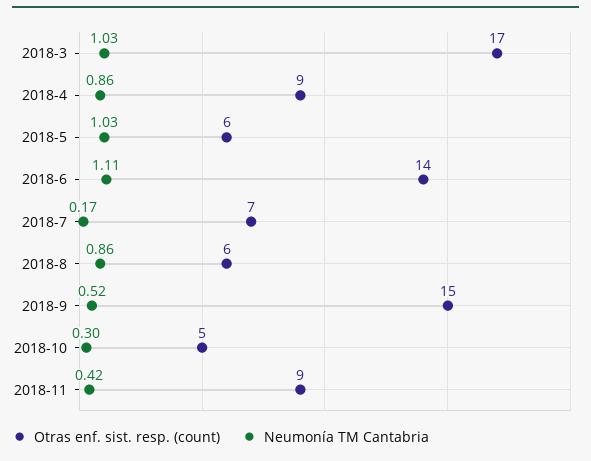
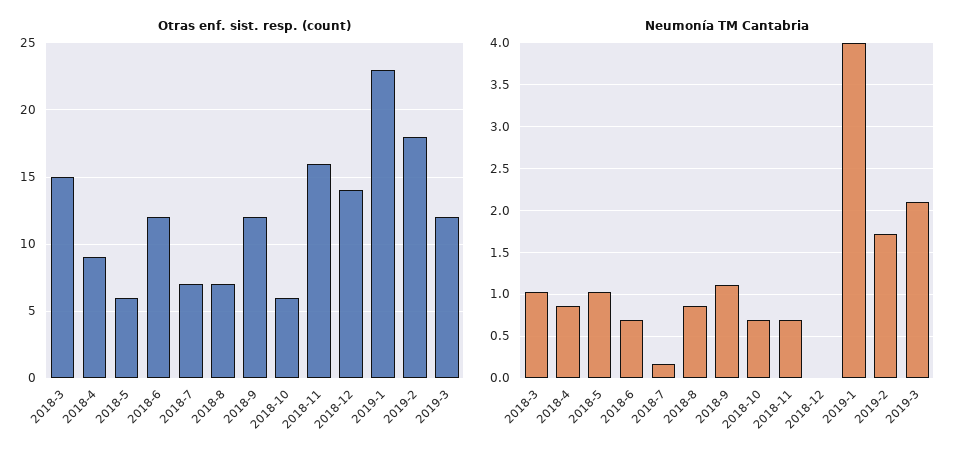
Otras enf. sist. resp. (count), 2018-3: 17 -> 15
Otras enf. sist. resp. (count), 2018-6: 14 -> 12
Neumonía TM Cantabria, 2018-6: 1.11 -> 0.7
Otras enf. sist. resp. (count), 2018-8: 6 -> 7
Otras enf. sist. resp. (count), 2018-9: 15 -> 12
Neumonía TM Cantabria, 2018-9: 0.52 -> 1.1
Otras enf. sist. resp. (count), 2018-10: 5 -> 6
Neumonía TM Cantabria, 2018-10: 0.3 -> 0.7
Otras enf. sist. resp. (count), 2018-11: 9 -> 16
Neumonía TM Cantabria, 2018-11: 0.42 -> 0.7
Otras enf. sist. resp. (count), 2018-12: none -> 14
Otras enf. sist. resp. (count), 2019-1: none -> 23
Otras enf. sist. resp. (count), 2019-2: none -> 18
Otras enf. sist. resp. (count), 2019-3: none -> 12
Neumonía TM Cantabria, 2018-12: none -> 0
Neumonía TM Cantabria, 2019-1: none -> 4
Neumonía TM Cantabria, 2019-2: none -> 1.7
Neumonía TM Cantabria, 2019-3: none -> 2.1

